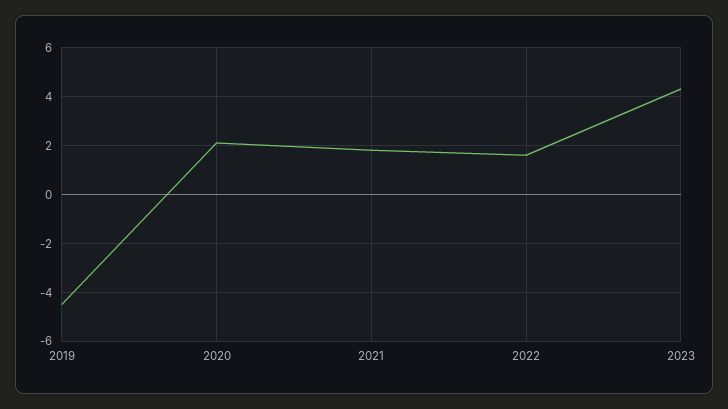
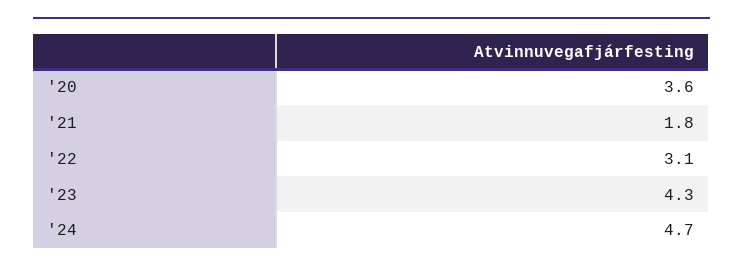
2019: -4.5 -> none
2020: 2 -> 3.6
2022: 1.5 -> 3.1
'24: none -> 4.7

